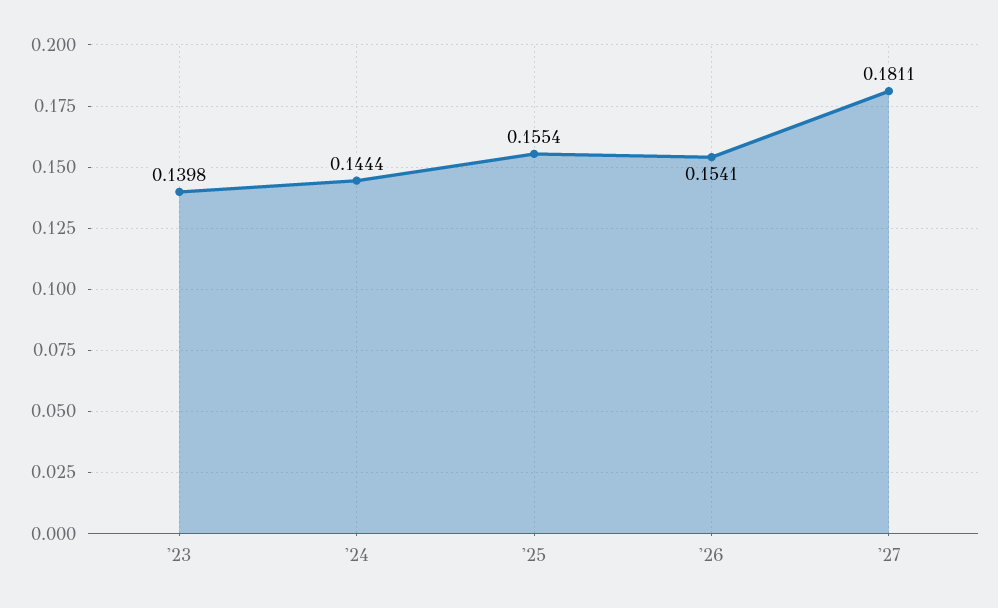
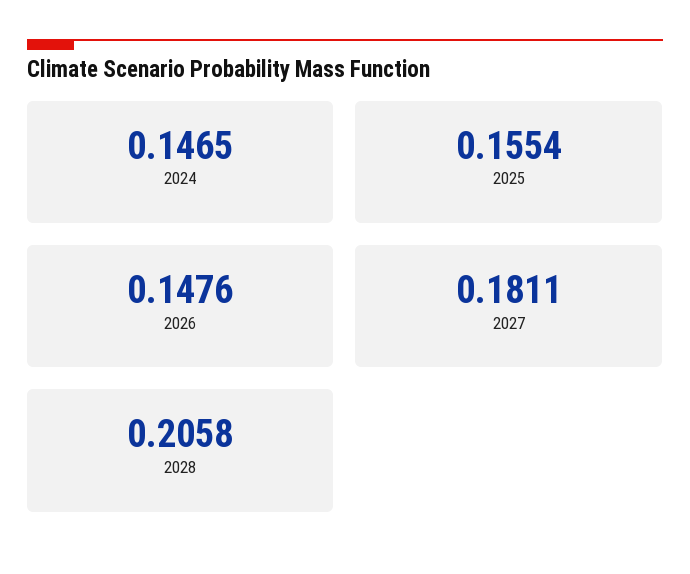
'23: 0.1398 -> none
'24: 0.1444 -> 0.1465
'26: 0.1541 -> 0.1476
2028: none -> 0.2058

